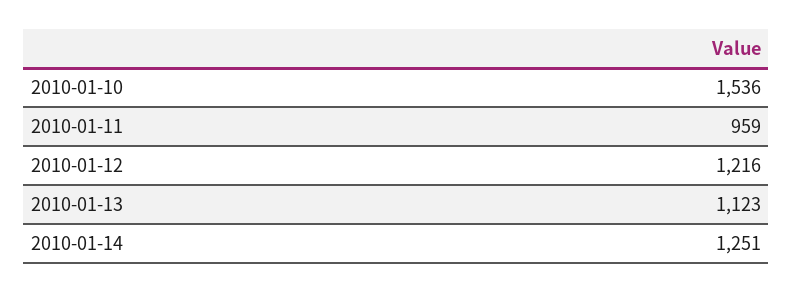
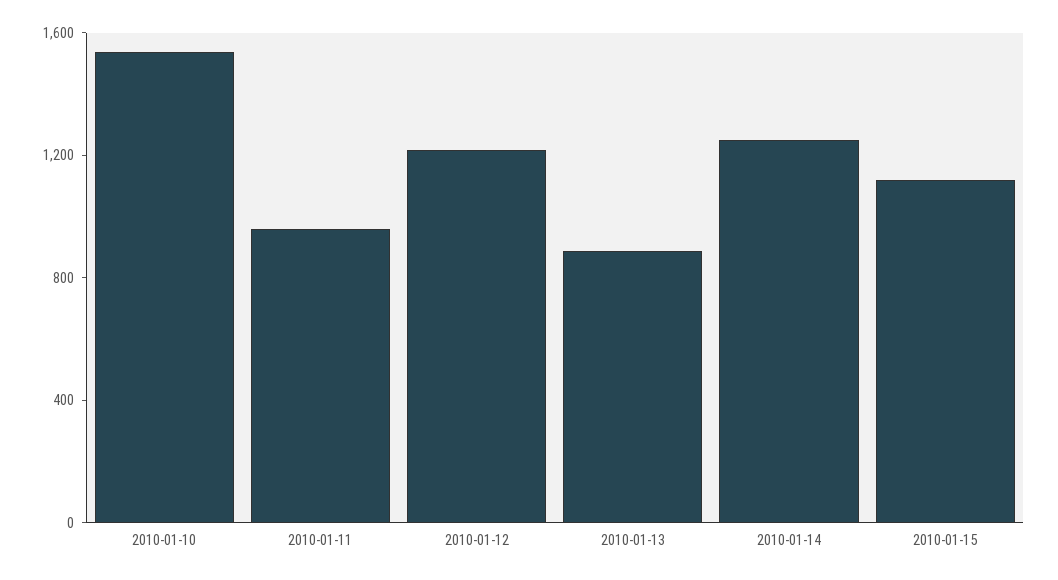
2010-01-13: 1123 -> 900
2010-01-15: none -> 1100

